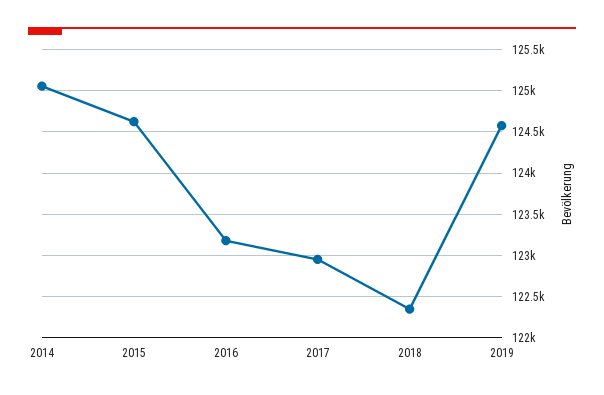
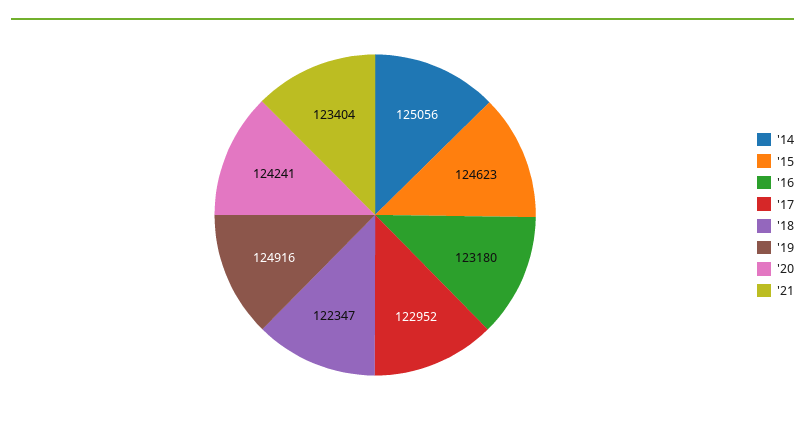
2019: 124600 -> 124916
'20: none -> 124241
'21: none -> 123404

